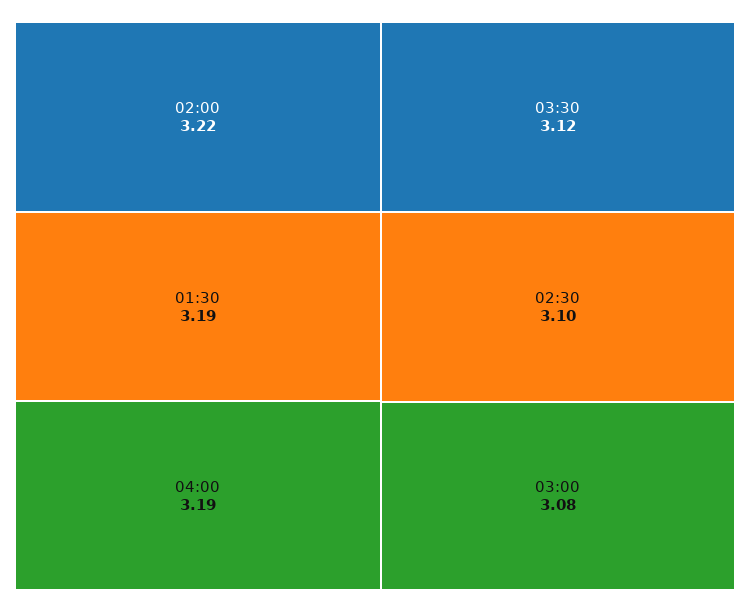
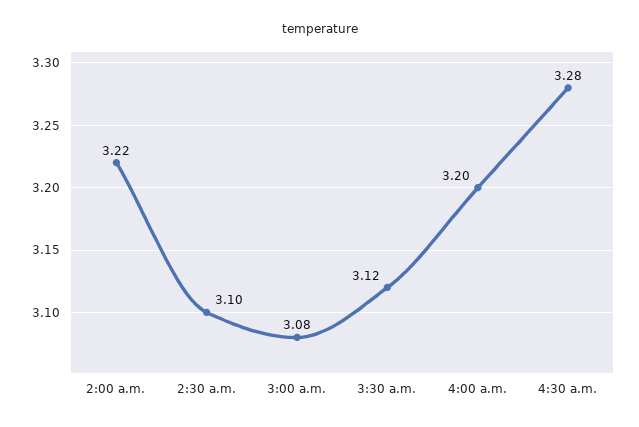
01:30: 3.19 -> none
04:00: 3.19 -> 3.2
4:30 a.m.: none -> 3.28

